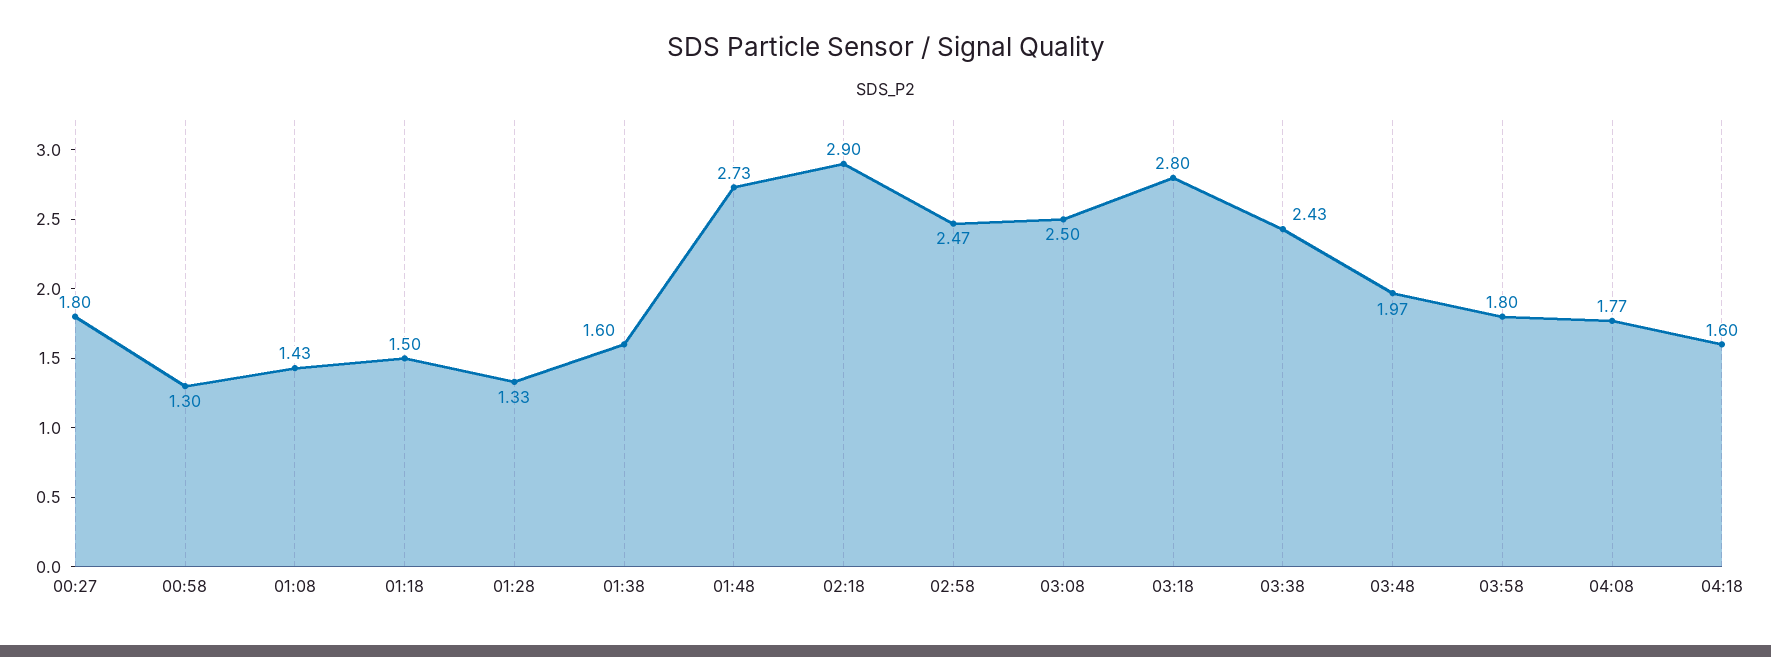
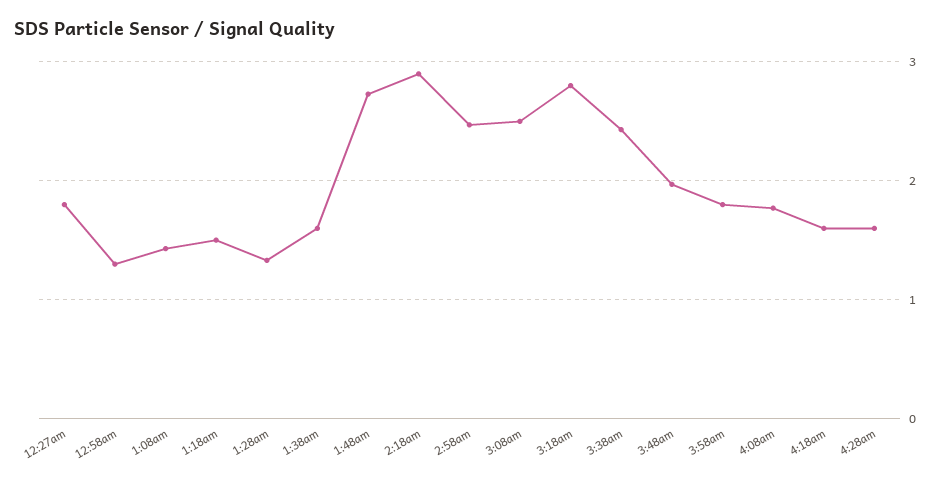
4:28am: none -> 1.6

